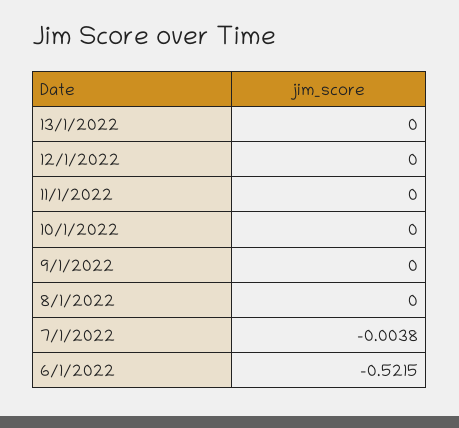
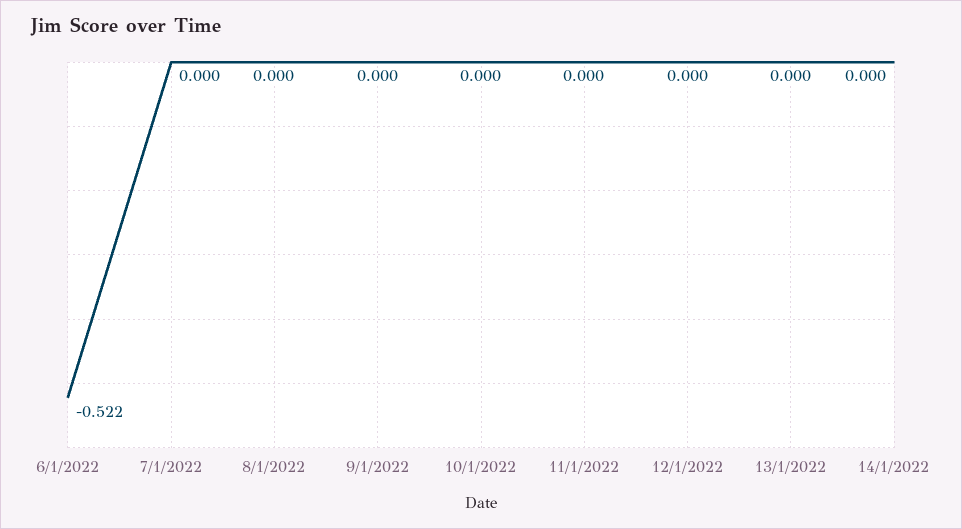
7/1/2022: -0.0038 -> 0
14/1/2022: none -> 0

